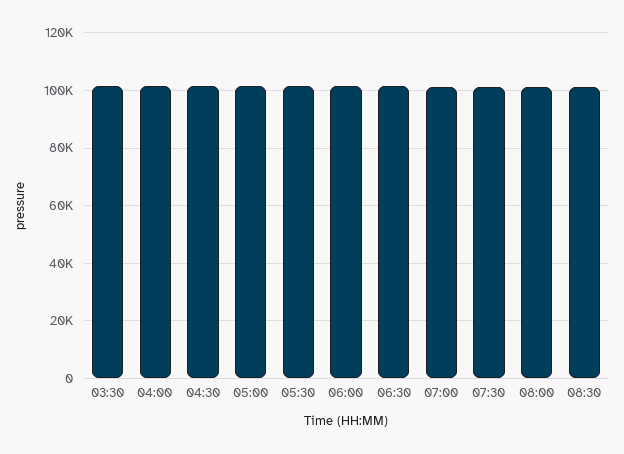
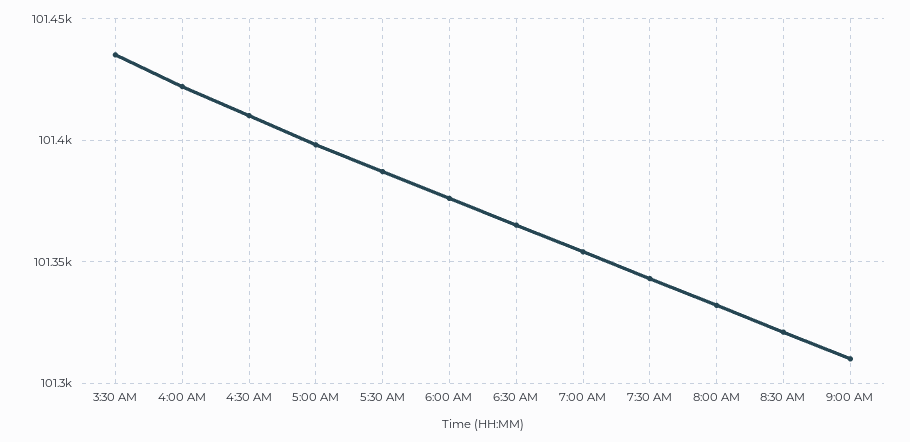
9:00 AM: none -> 101310

